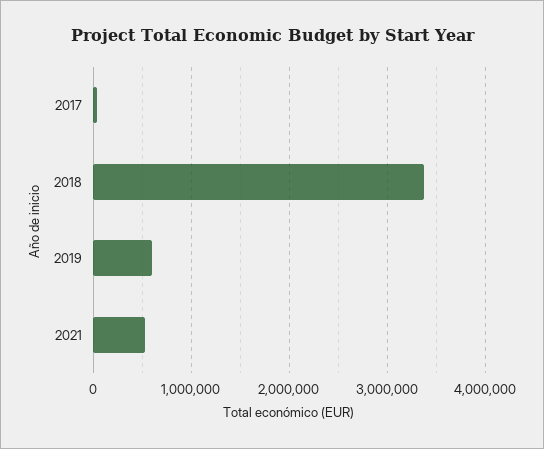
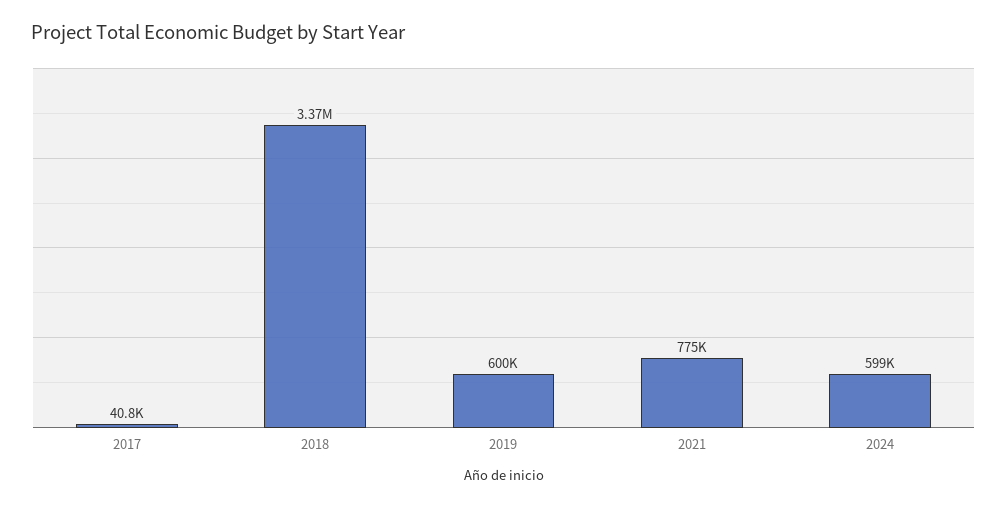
2021: 500000 -> 775000
2024: none -> 599000

